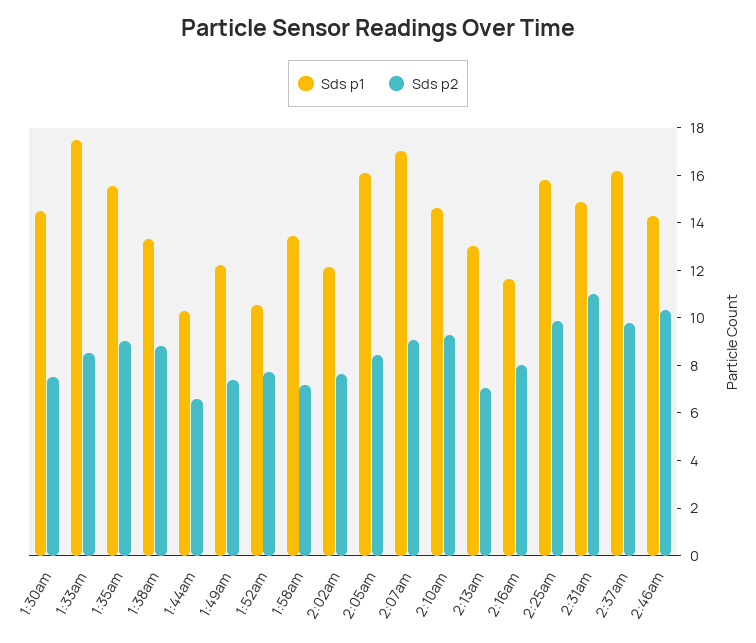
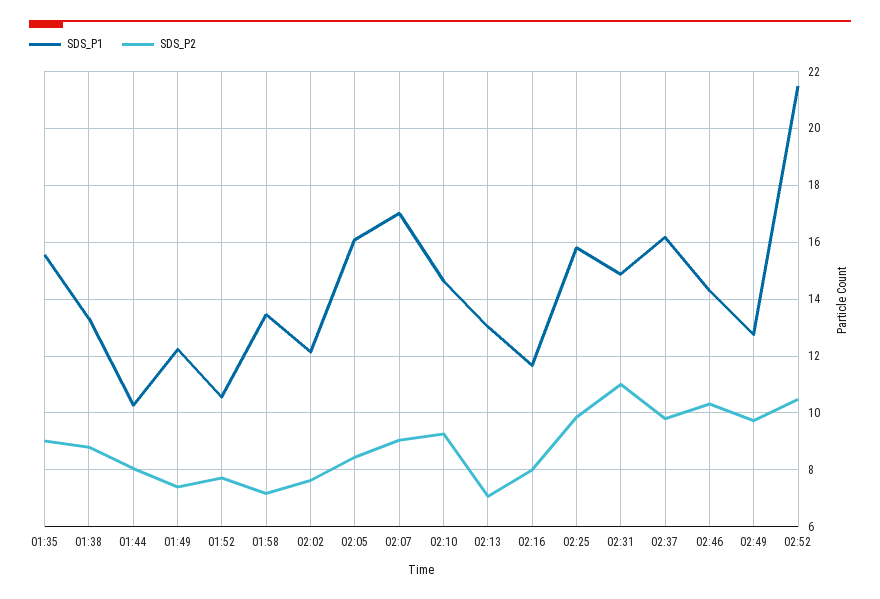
Sds p1, 1:30am: 14.5 -> none
Sds p2, 1:30am: 7.5 -> none
Sds p1, 1:33am: 17.5 -> none
Sds p2, 1:33am: 8.5 -> none
Sds p2, 1:44am: 6.5 -> 8
Sds p1, 02:49: none -> 12.75
Sds p2, 02:49: none -> 9.75
Sds p1, 02:52: none -> 21.5
Sds p2, 02:52: none -> 10.5

